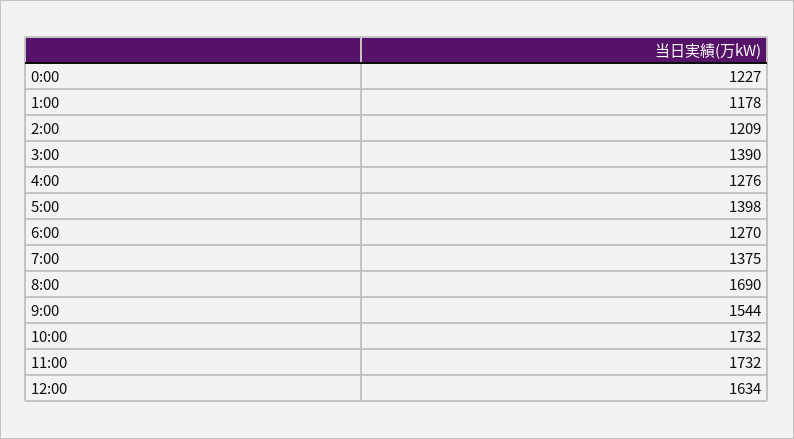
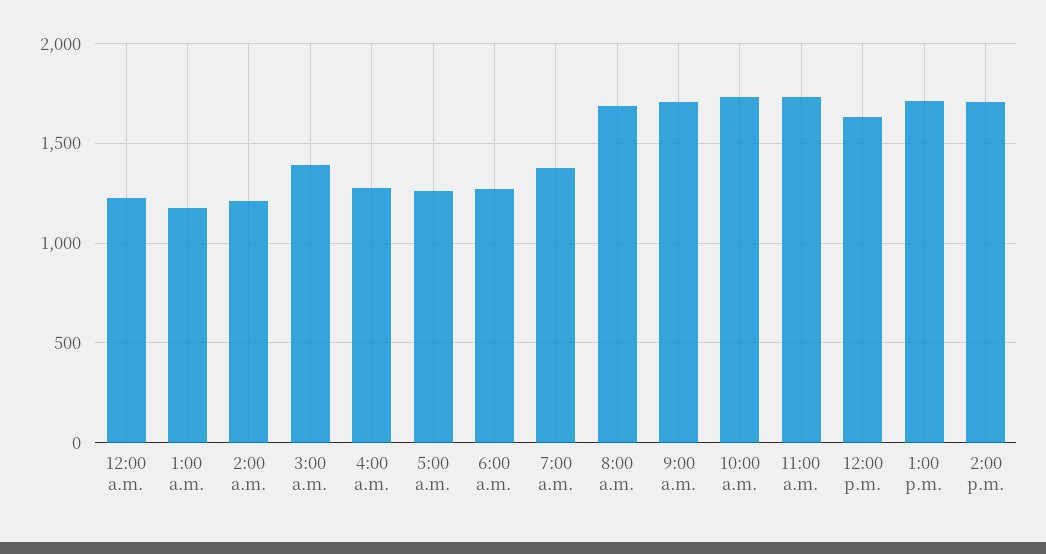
5:00: 1398 -> 1250
9:00: 1544 -> 1700
1:00 p.m.: none -> 1700
2:00 p.m.: none -> 1700

